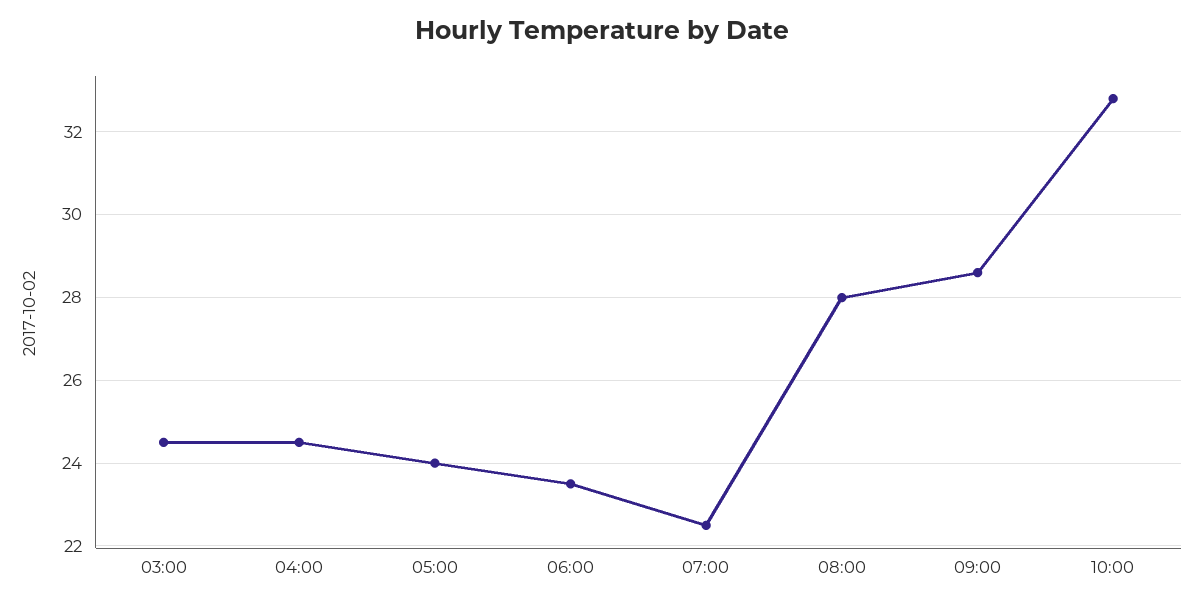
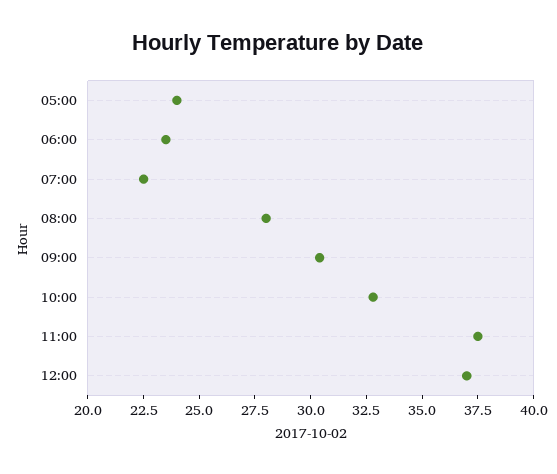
03:00: 24.5 -> none
04:00: 24.5 -> none
09:00: 28.5 -> 30.5
11:00: none -> 37.5
12:00: none -> 37

